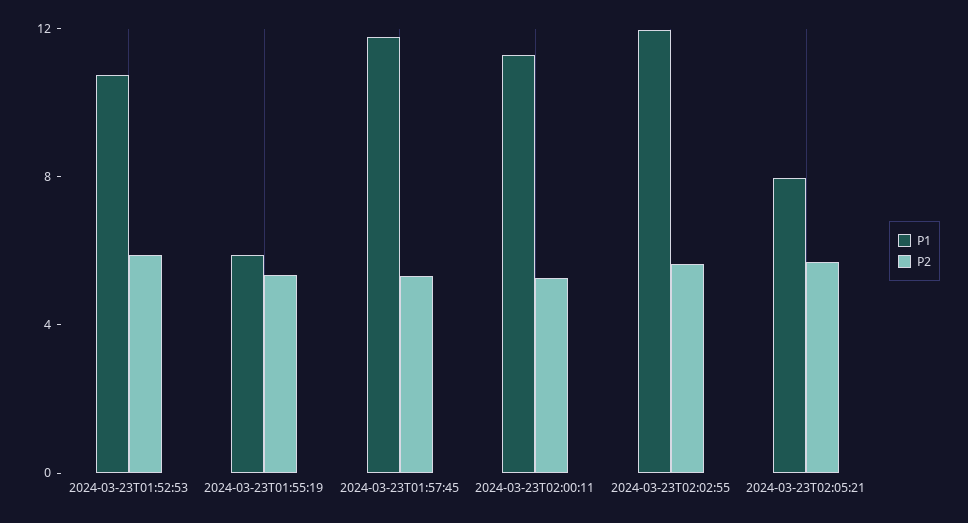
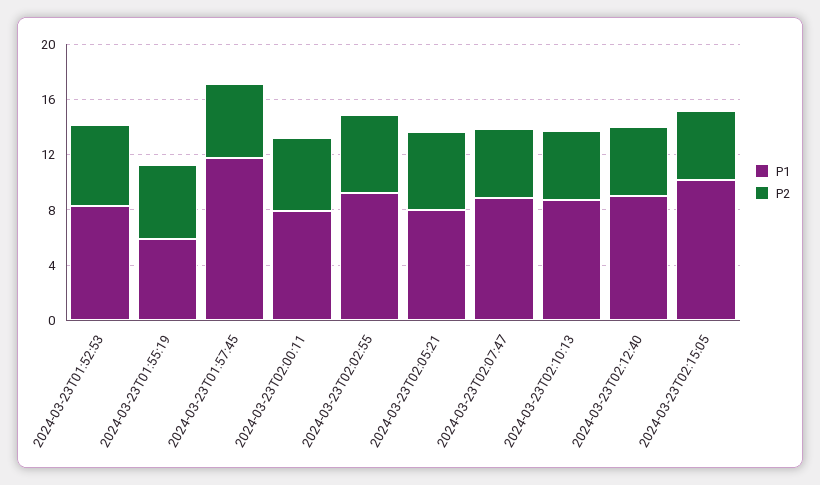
P1, 2024-03-23T01:52:53: 11 -> 8
P1, 2024-03-23T02:00:11: 11 -> 8
P1, 2024-03-23T02:02:55: 12 -> 9
P1, 2024-03-23T02:07:47: none -> 9
P2, 2024-03-23T02:07:47: none -> 5
P1, 2024-03-23T02:10:13: none -> 9
P2, 2024-03-23T02:10:13: none -> 5
P1, 2024-03-23T02:12:40: none -> 9
P2, 2024-03-23T02:12:40: none -> 5
P1, 2024-03-23T02:15:05: none -> 10
P2, 2024-03-23T02:15:05: none -> 5

